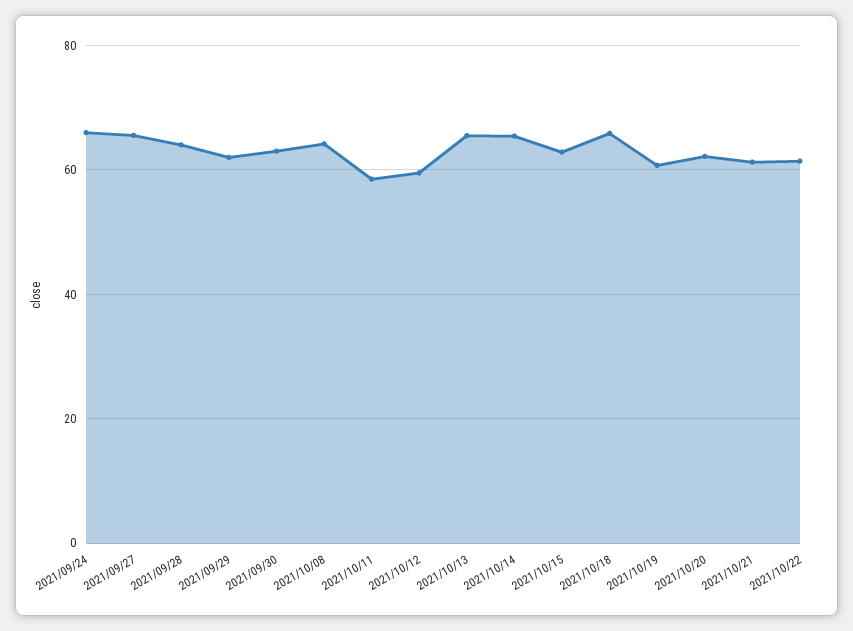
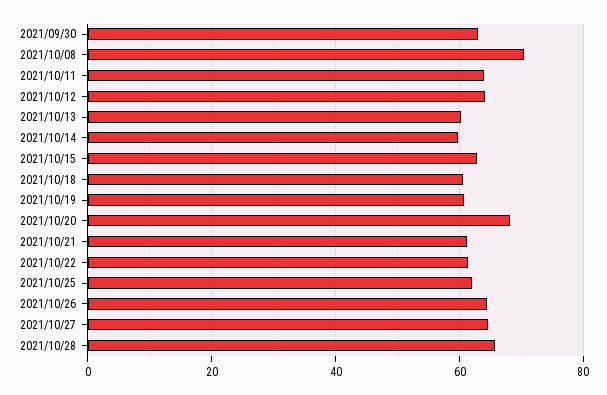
2021/09/24: 66 -> none
2021/09/27: 66 -> none
2021/09/28: 64 -> none
2021/09/29: 62 -> none
2021/10/08: 64 -> 70
2021/10/11: 58 -> 64
2021/10/12: 60 -> 64
2021/10/13: 66 -> 60
2021/10/14: 66 -> 60
2021/10/18: 66 -> 60
2021/10/20: 62 -> 68
2021/10/25: none -> 62
2021/10/26: none -> 64
2021/10/27: none -> 64
2021/10/28: none -> 66

